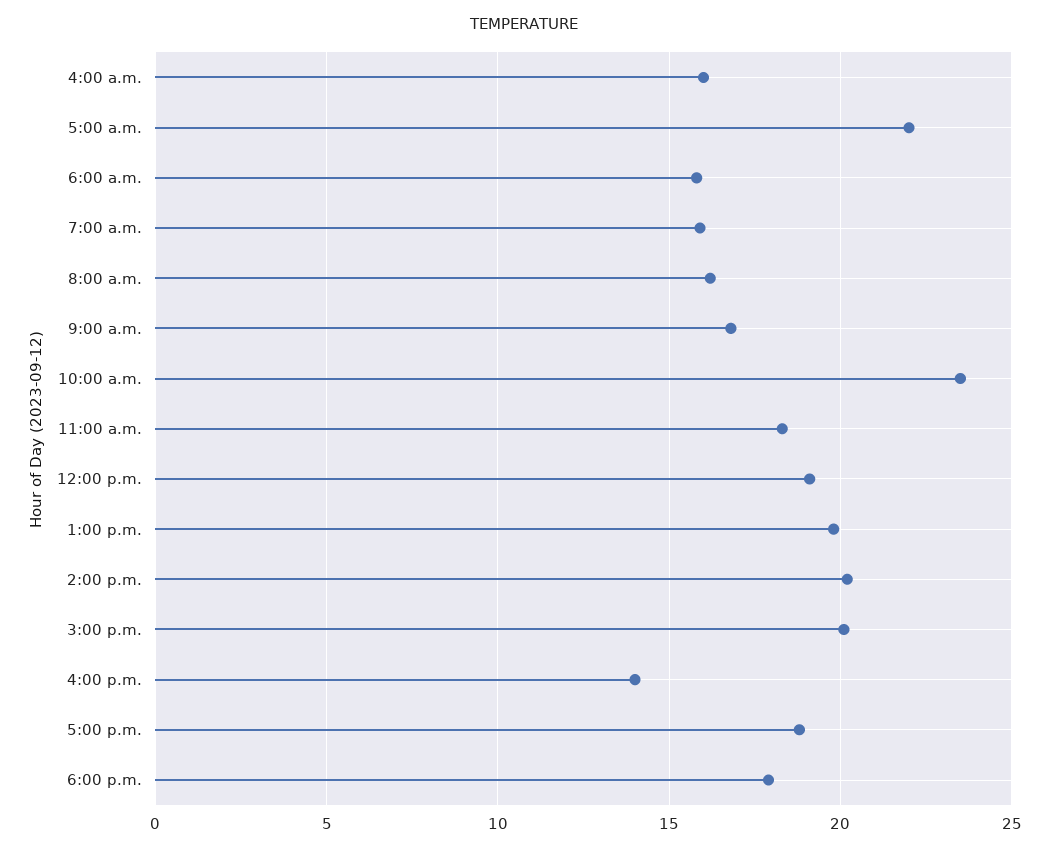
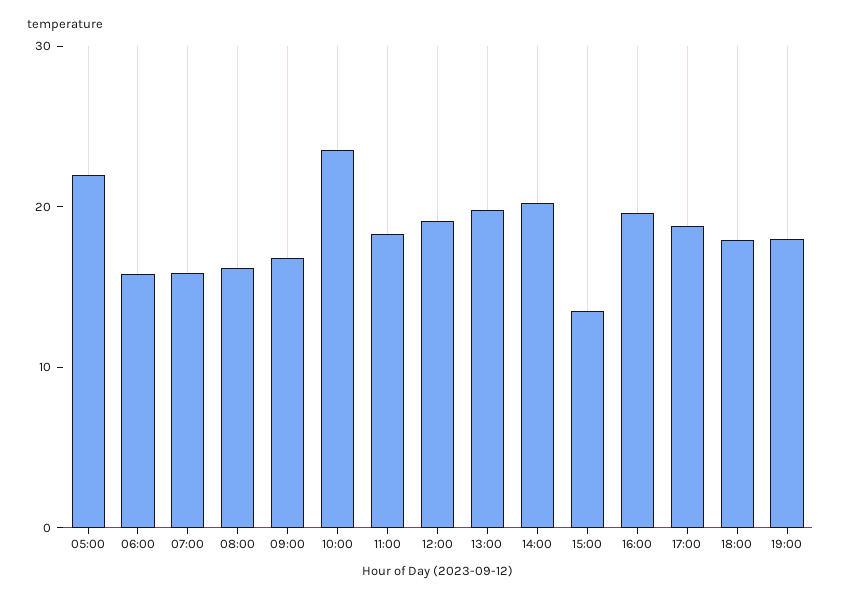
4:00 a.m.: 16 -> none
3:00 p.m.: 20 -> 14
4:00 p.m.: 14 -> 20
19:00: none -> 18

